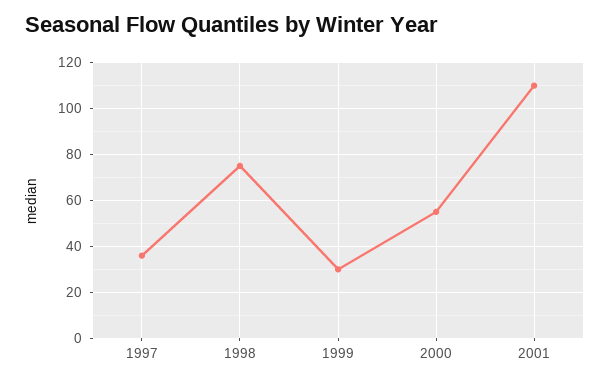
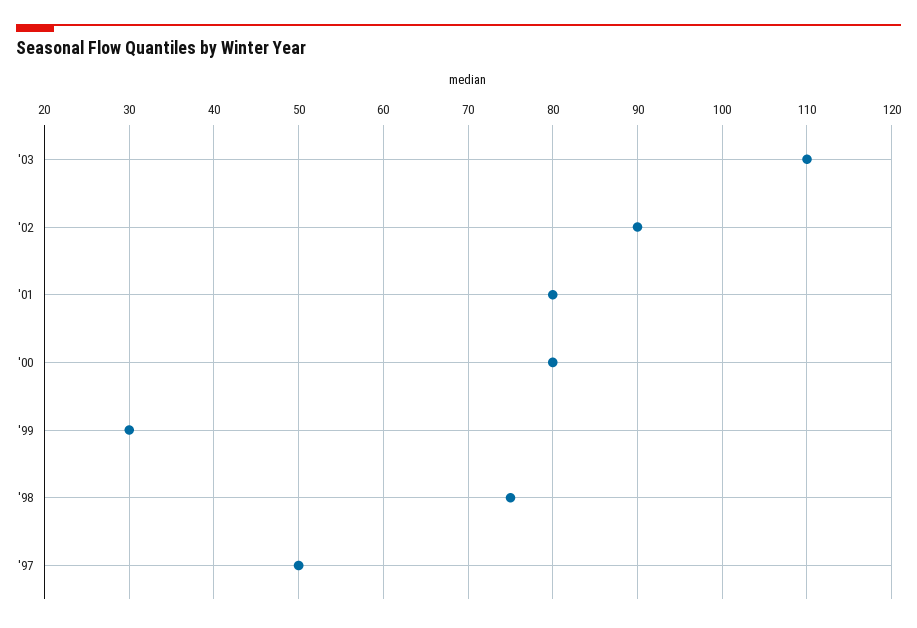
1997: 35 -> 50
2000: 55 -> 80
2001: 110 -> 80
'03: none -> 110
'02: none -> 90

